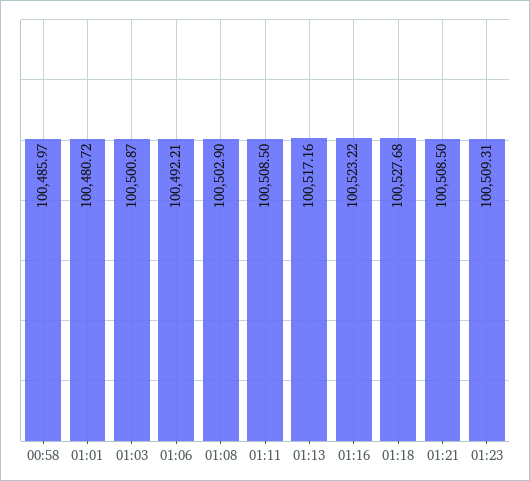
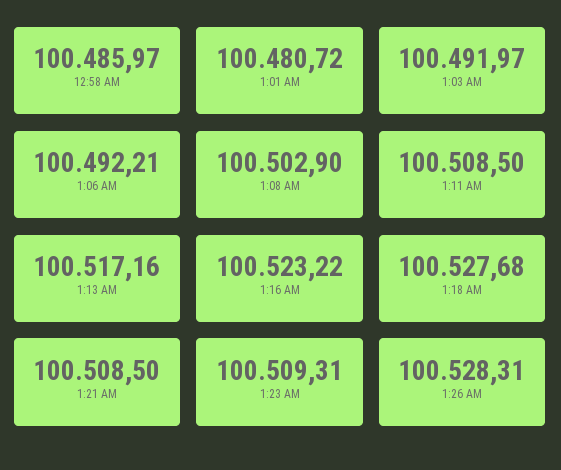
01:03: 100500.87 -> 100491.97
1:26 AM: none -> 100528.31

